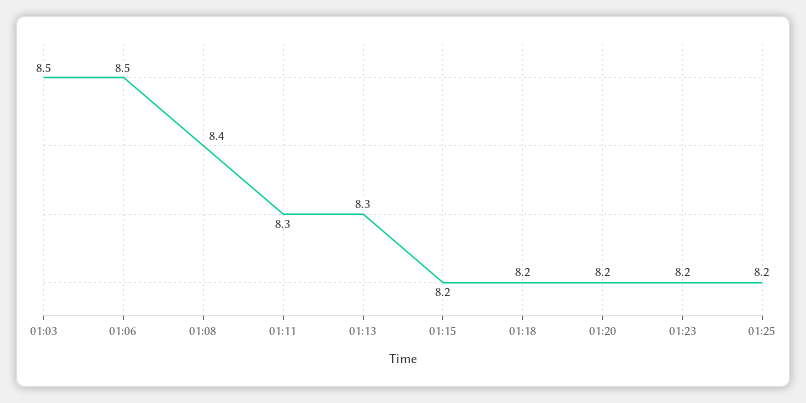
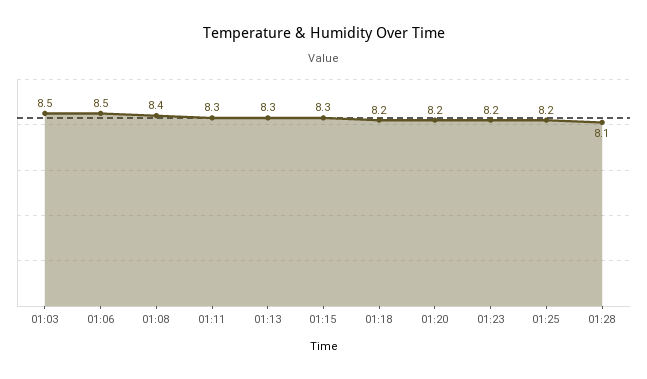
01:15: 8.2 -> 8.3
01:28: none -> 8.1

